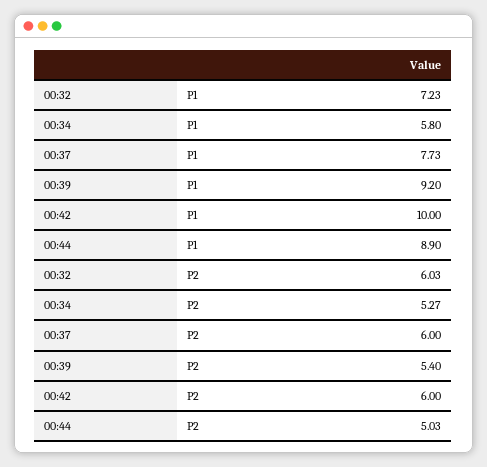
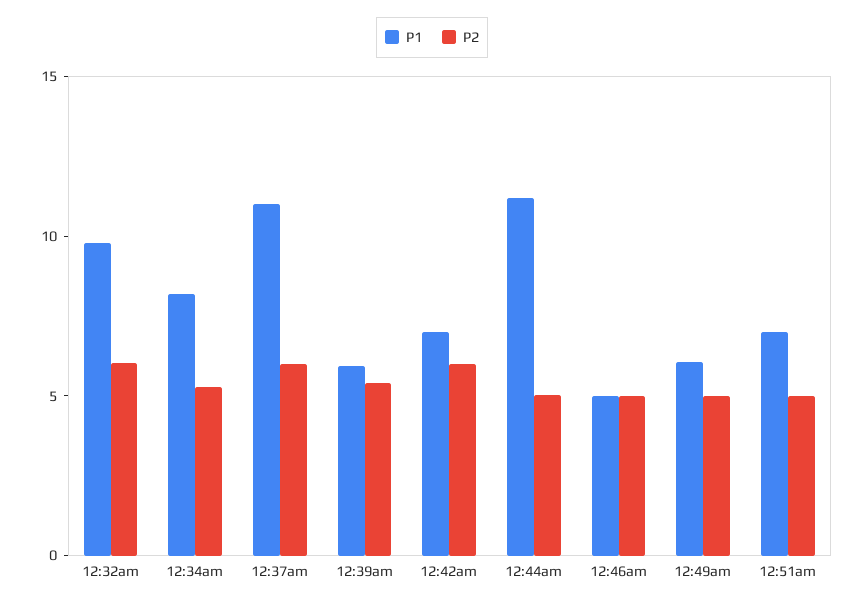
P1, 00:32: 7.23 -> 10
P1, 00:34: 5.8 -> 8
P1, 00:37: 7.73 -> 11
P1, 00:39: 9.2 -> 6
P1, 00:42: 10 -> 7
P1, 00:44: 8.9 -> 11
P1, 12:46am: none -> 5
P2, 12:46am: none -> 5
P1, 12:49am: none -> 6
P2, 12:49am: none -> 5
P1, 12:51am: none -> 7
P2, 12:51am: none -> 5

